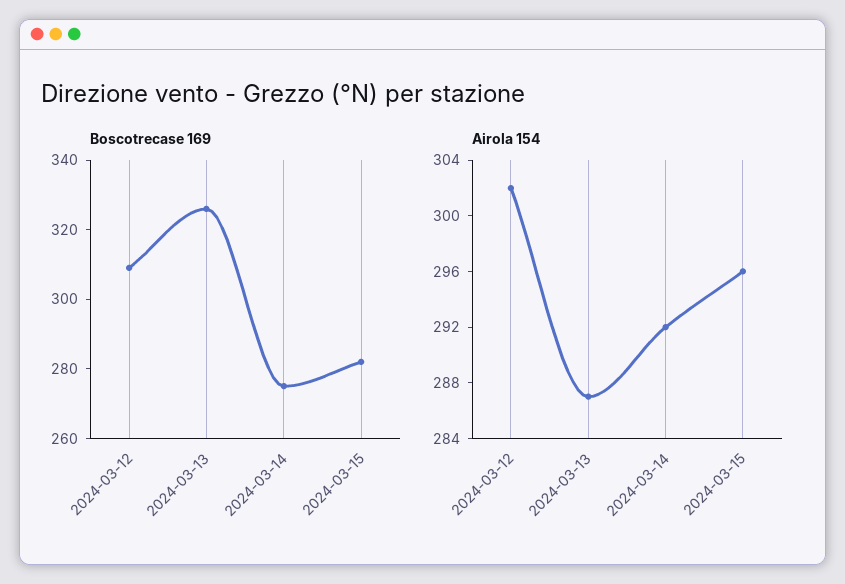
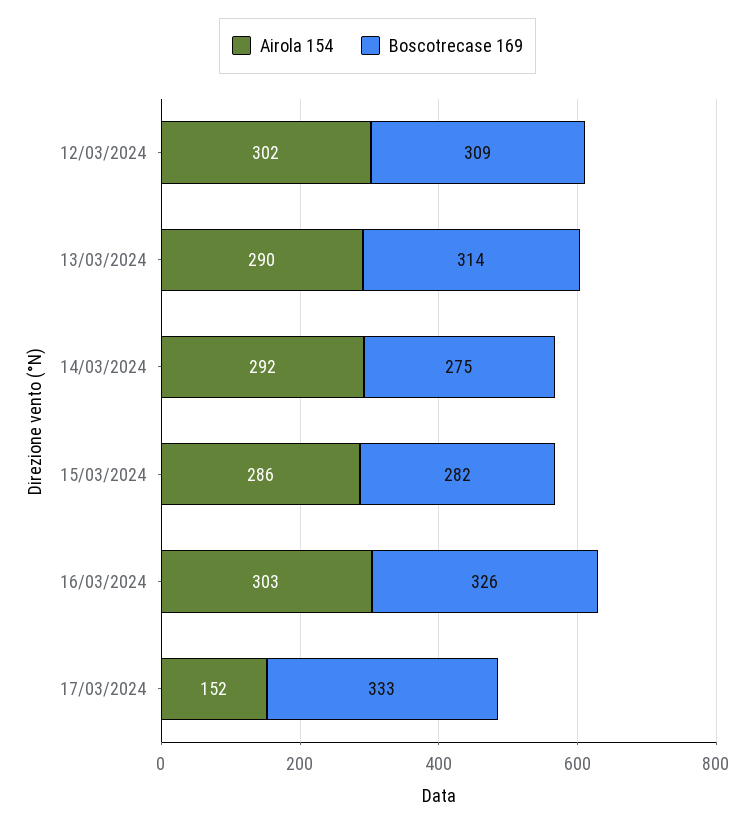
Boscotrecase 169, 2024-03-13: 325 -> 314
Airola 154, 2024-03-13: 287 -> 290
Airola 154, 2024-03-15: 296 -> 286
Airola 154, 16/03/2024: none -> 303
Boscotrecase 169, 16/03/2024: none -> 326
Airola 154, 17/03/2024: none -> 152
Boscotrecase 169, 17/03/2024: none -> 333

